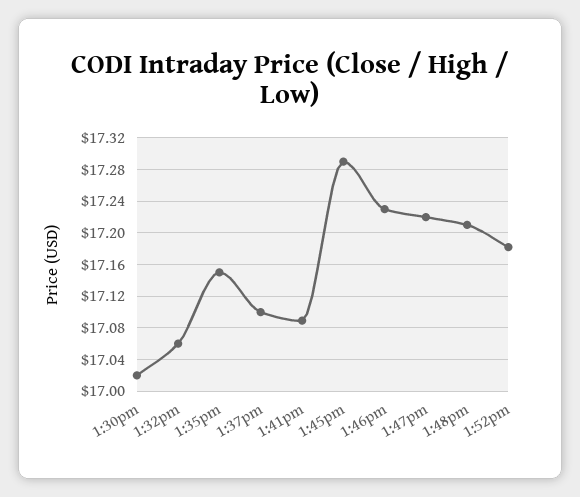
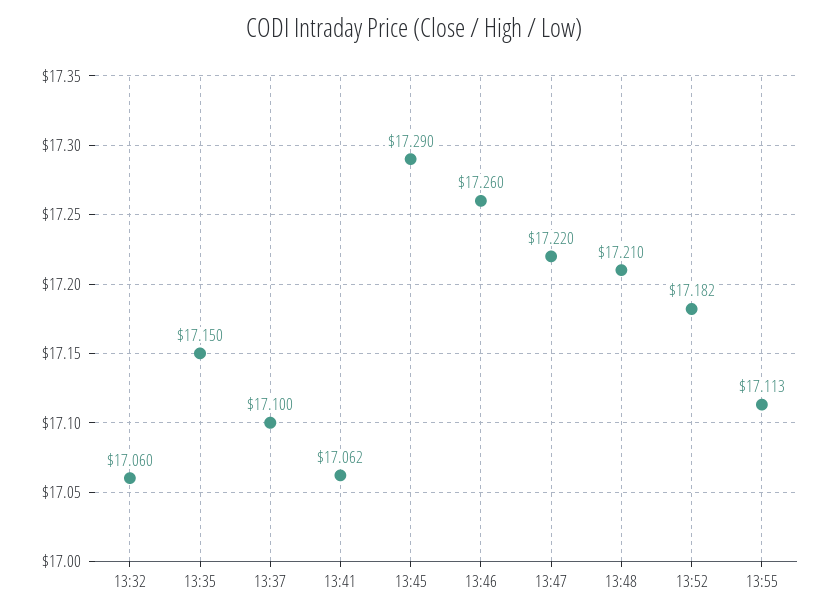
1:30pm: 17.02 -> none
1:41pm: 17.09 -> 17.062
1:46pm: 17.23 -> 17.26
13:55: none -> 17.113

